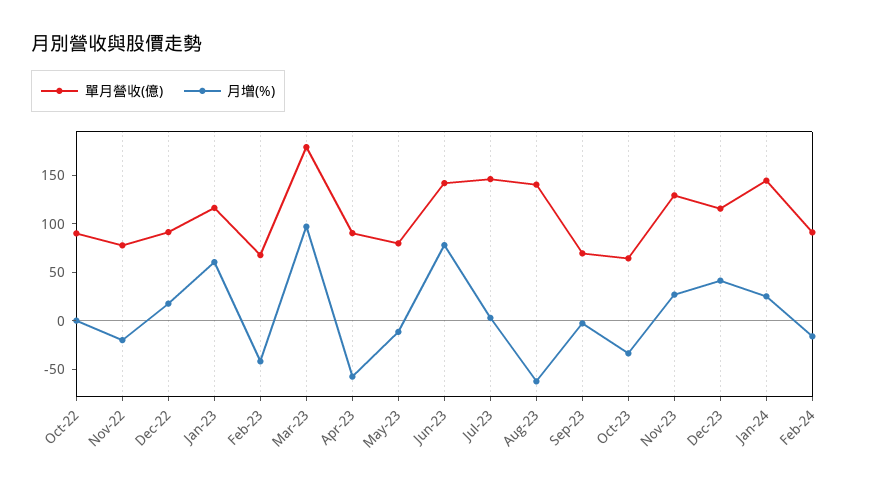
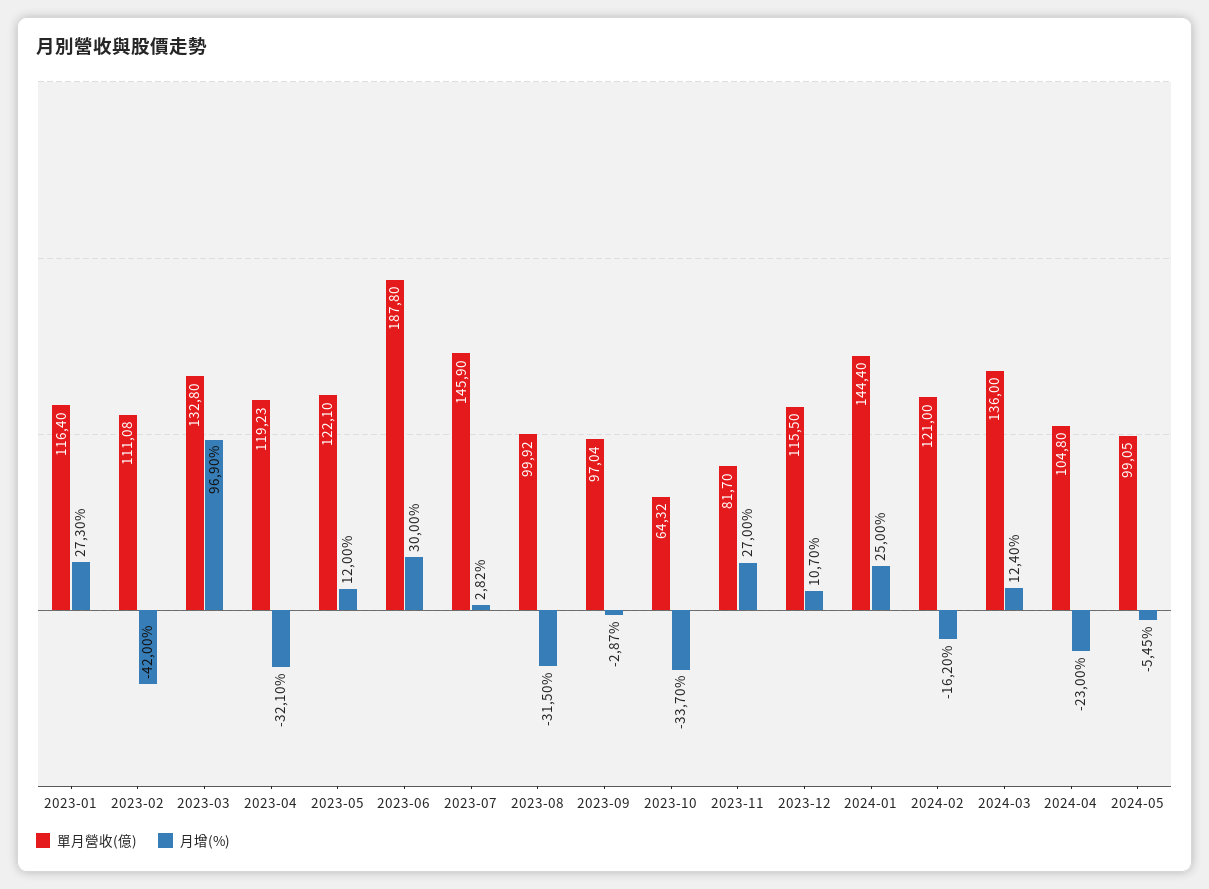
單月營收(億), Oct-22: 90 -> none
月增(%), Oct-22: 0 -> none
單月營收(億), Nov-22: 80 -> none
月增(%), Nov-22: -20 -> none
單月營收(億), Dec-22: 90 -> none
月增(%), Dec-22: 20 -> none
月增(%), Jan-23: 60 -> 27.3
單月營收(億), Feb-23: 70 -> 111.08
單月營收(億), Mar-23: 180 -> 132.8
單月營收(億), Apr-23: 90 -> 119.23
月增(%), Apr-23: -60 -> -32.1
單月營收(億), May-23: 80 -> 122.1
月增(%), May-23: -10 -> 12
單月營收(億), Jun-23: 140 -> 187.8
月增(%), Jun-23: 80 -> 30
單月營收(億), Aug-23: 140 -> 99.92
月增(%), Aug-23: -60 -> -31.5
單月營收(億), Sep-23: 70 -> 97.04
單月營收(億), Nov-23: 130 -> 81.7
月增(%), Dec-23: 40 -> 10.7
單月營收(億), Feb-24: 90 -> 121
單月營收(億), 2024-03: none -> 136
月增(%), 2024-03: none -> 12.4
單月營收(億), 2024-04: none -> 104.8
月增(%), 2024-04: none -> -23
單月營收(億), 2024-05: none -> 99.05
月增(%), 2024-05: none -> -5.45

